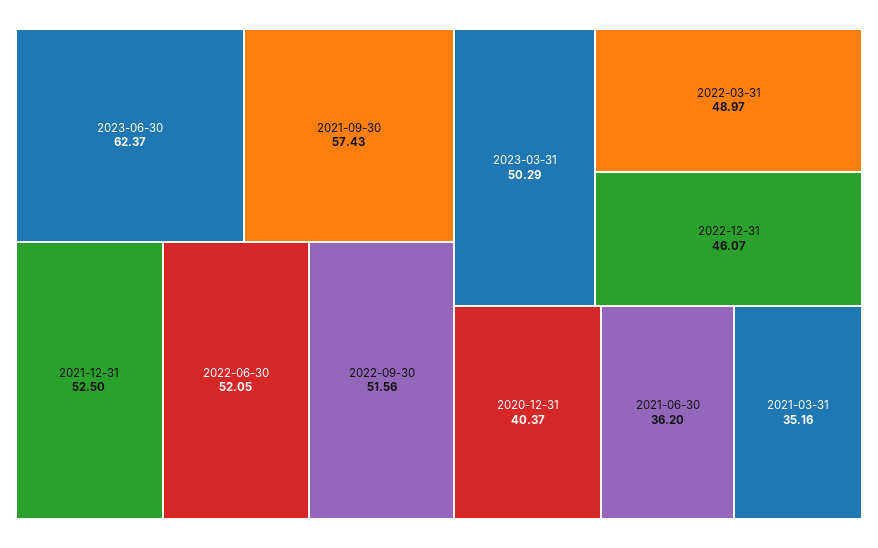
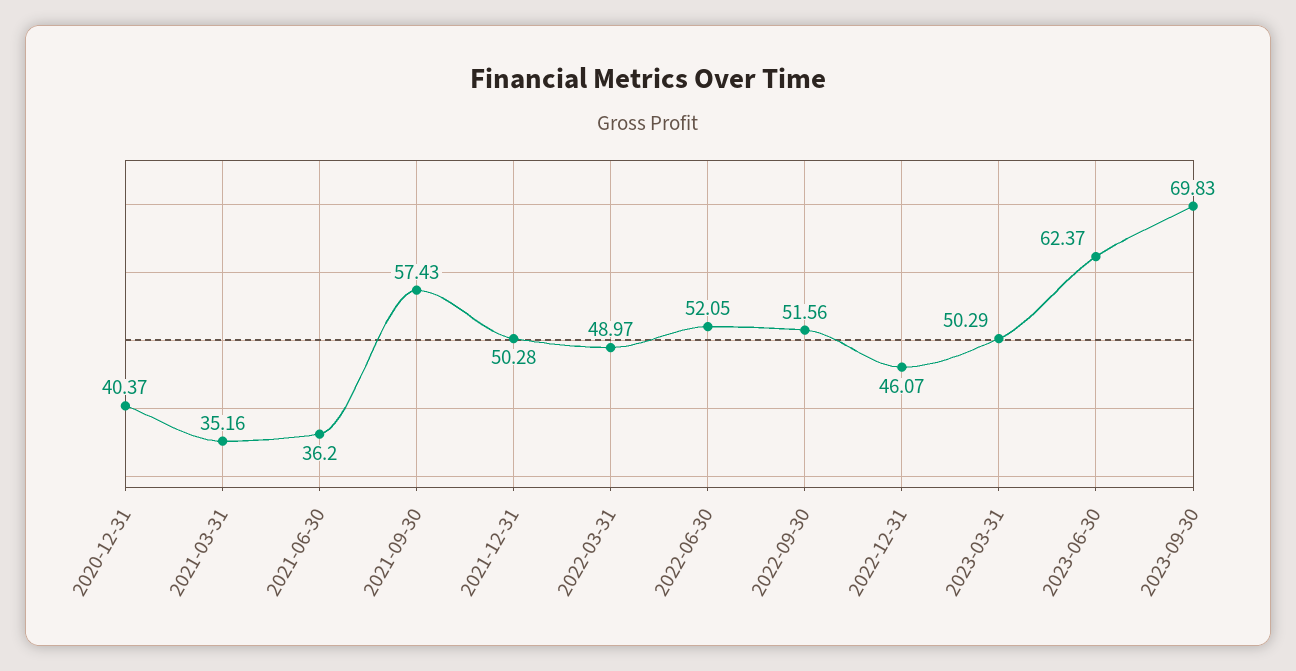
2021-12-31: 52.5 -> 50.28
2023-09-30: none -> 69.83

